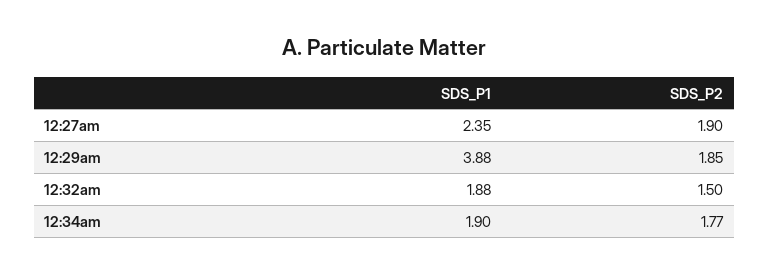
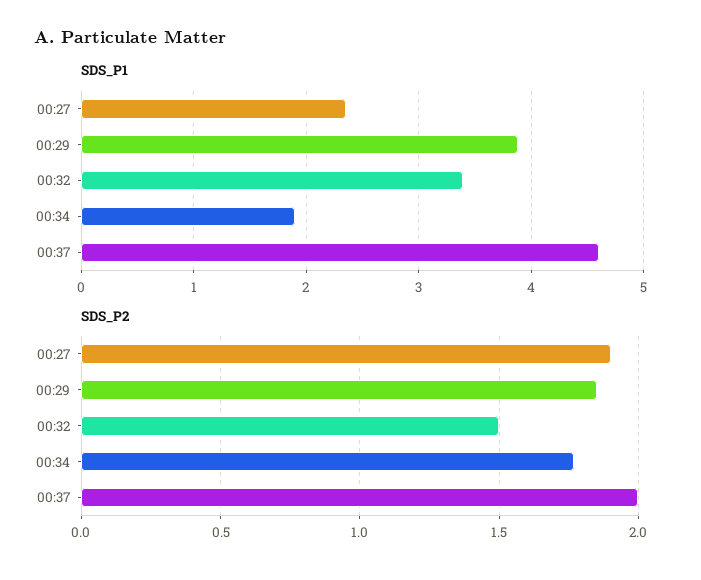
SDS_P1, 12:32am: 1.88 -> 3.4
SDS_P1, 00:37: none -> 4.6
SDS_P2, 00:37: none -> 2

